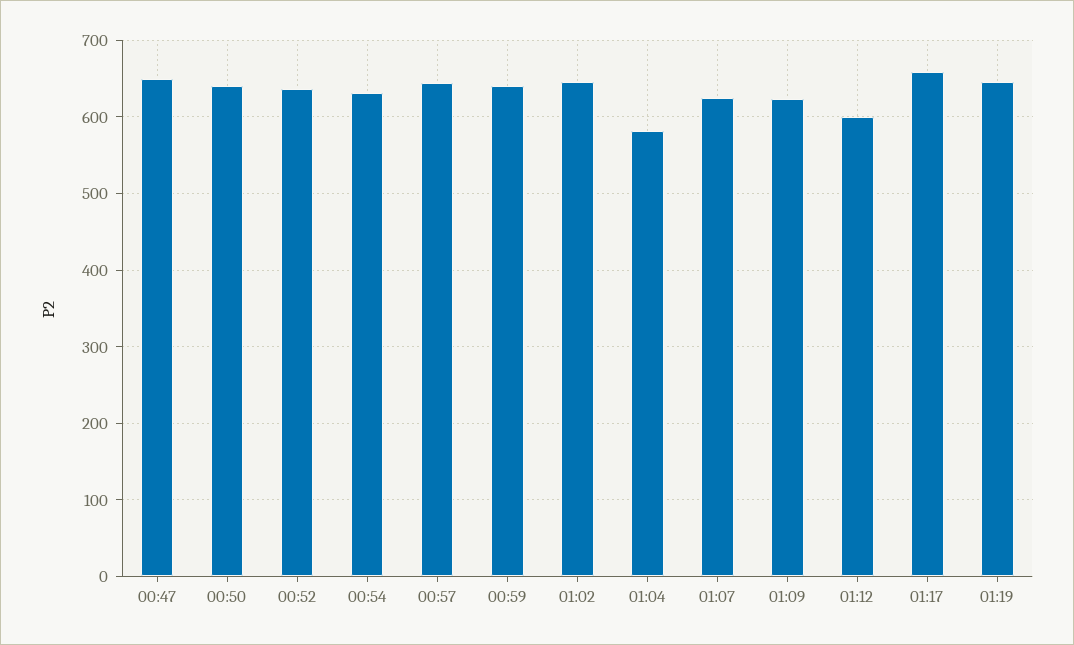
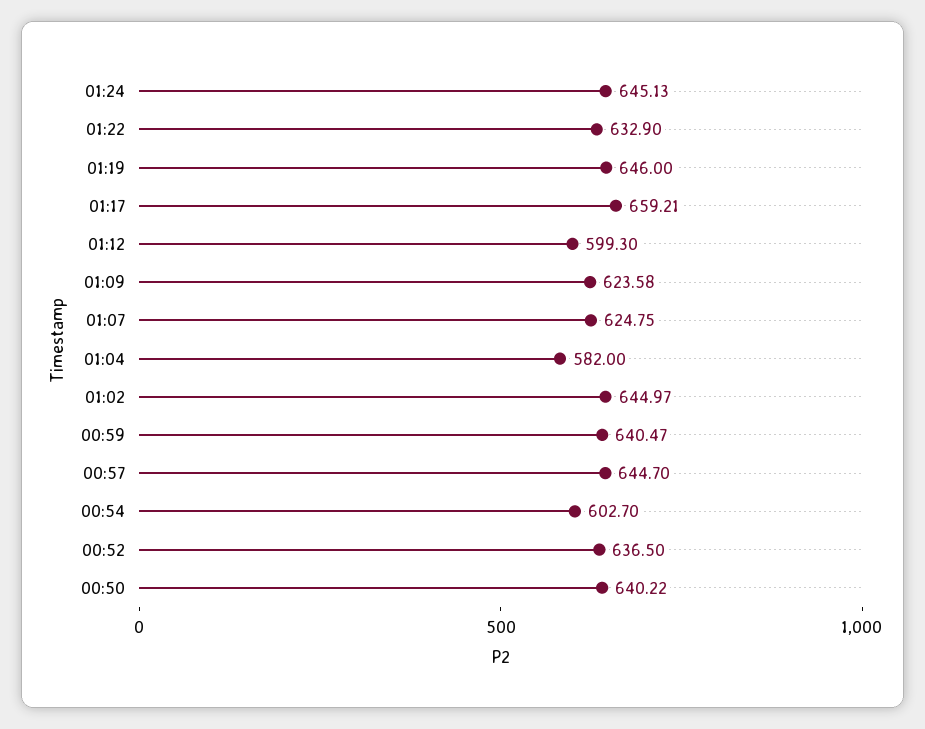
00:47: 650 -> none
00:54: 630 -> 602.7
01:24: none -> 645.13
01:22: none -> 632.9

